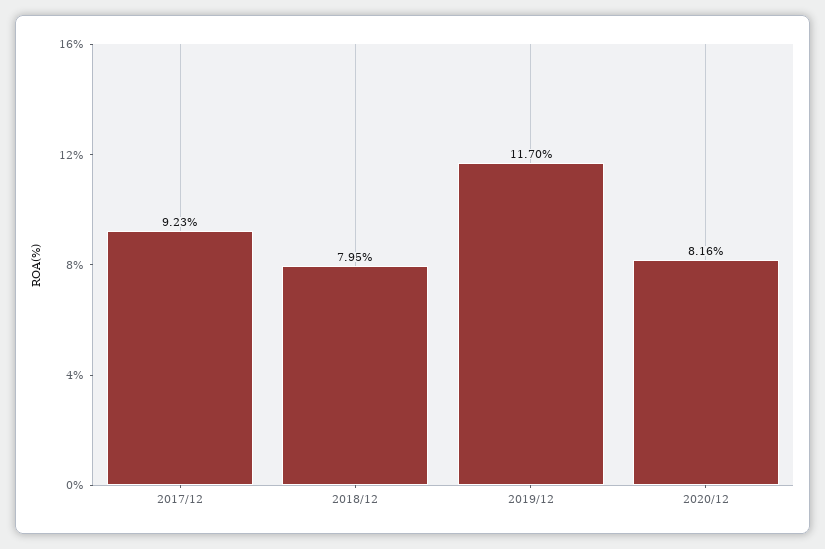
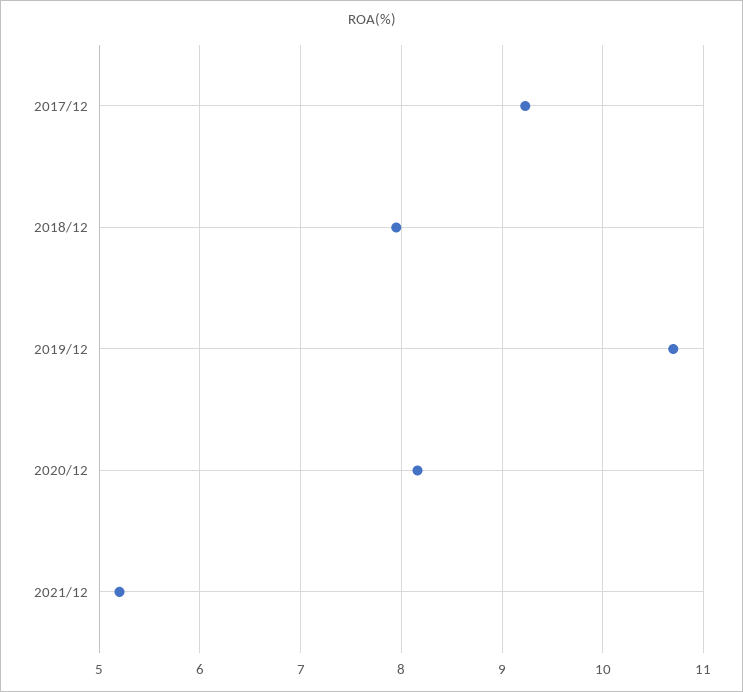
2019/12: 11.7 -> 10.7
2021/12: none -> 5.2

